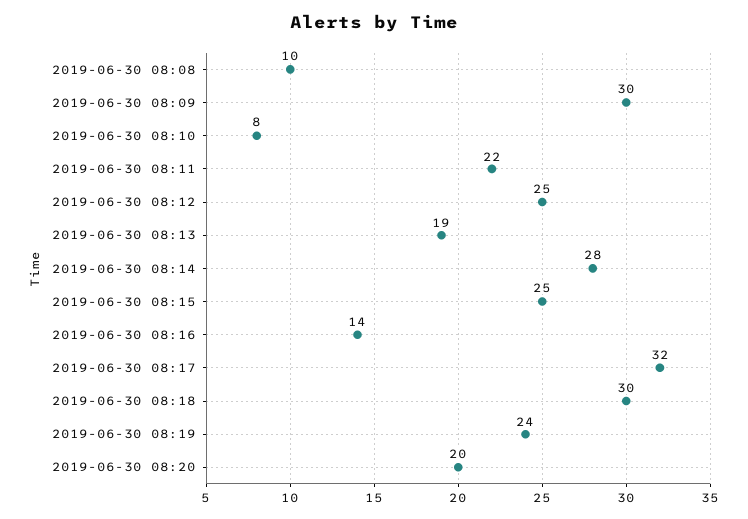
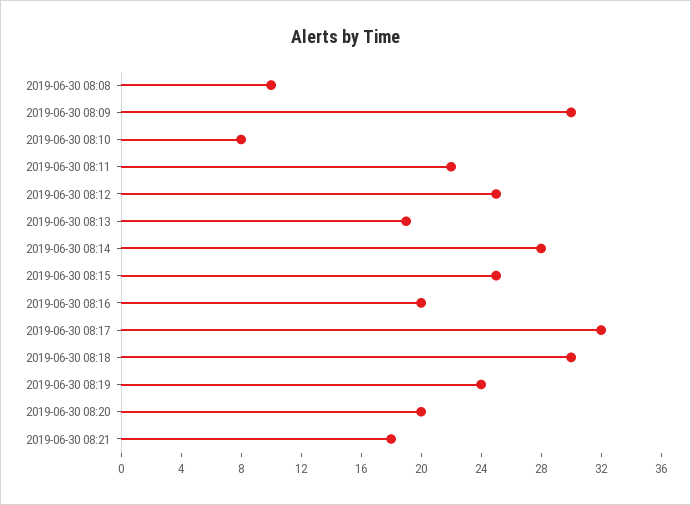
2019-06-30 08:16: 14 -> 20
2019-06-30 08:21: none -> 18

